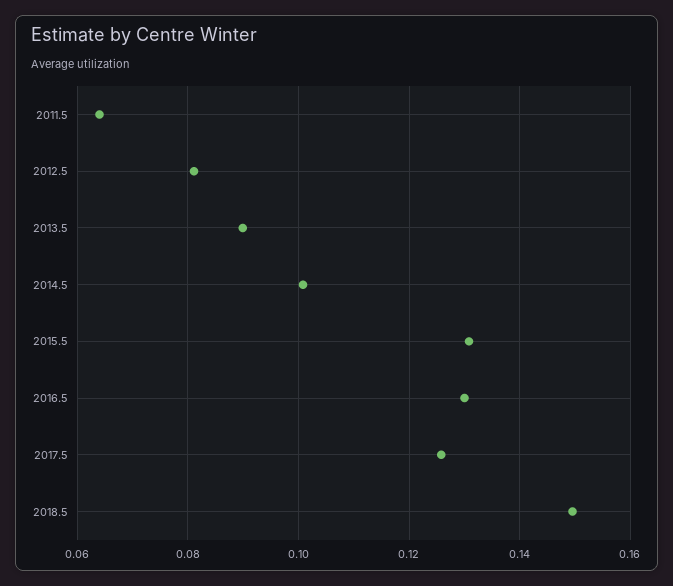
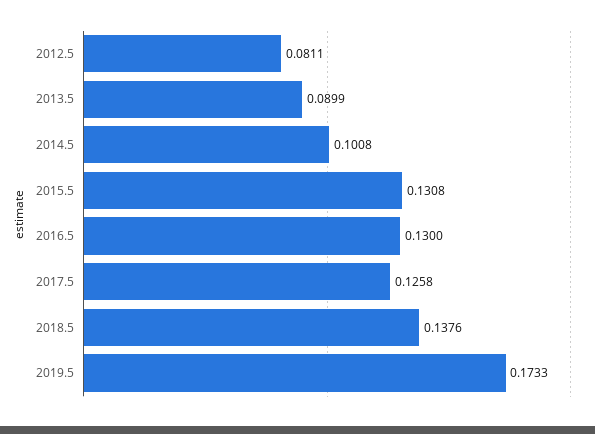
2011.5: 0.064 -> none
2018.5: 0.15 -> 0.1376
2019.5: none -> 0.1733

